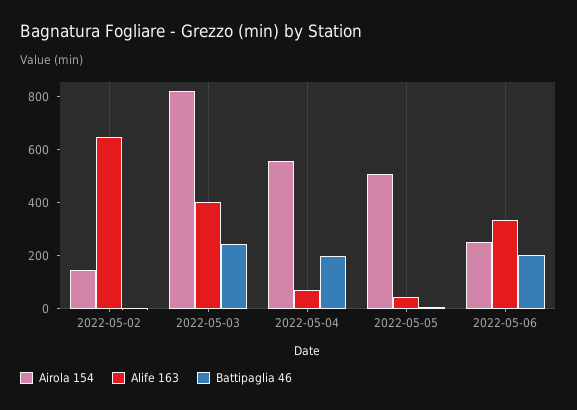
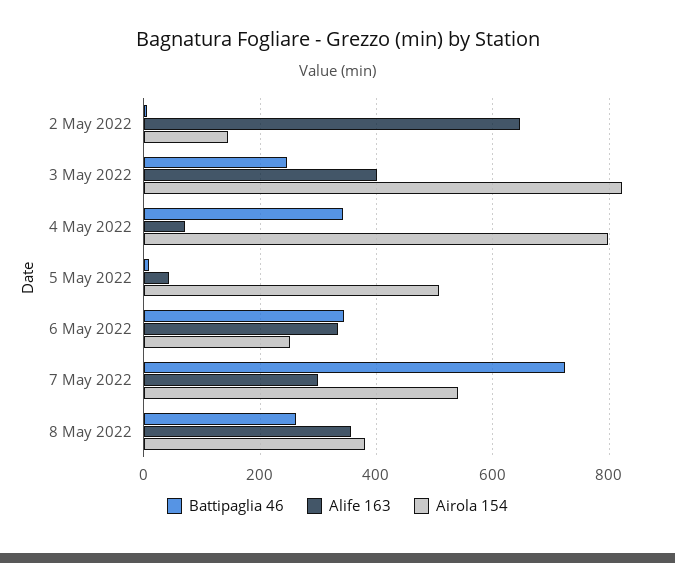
Airola 154, 2022-05-04: 550 -> 800
Battipaglia 46, 2022-05-04: 200 -> 340
Battipaglia 46, 2022-05-06: 200 -> 340
Battipaglia 46, 7 May 2022: none -> 720
Alife 163, 7 May 2022: none -> 300
Airola 154, 7 May 2022: none -> 540
Battipaglia 46, 8 May 2022: none -> 260
Alife 163, 8 May 2022: none -> 360
Airola 154, 8 May 2022: none -> 380

